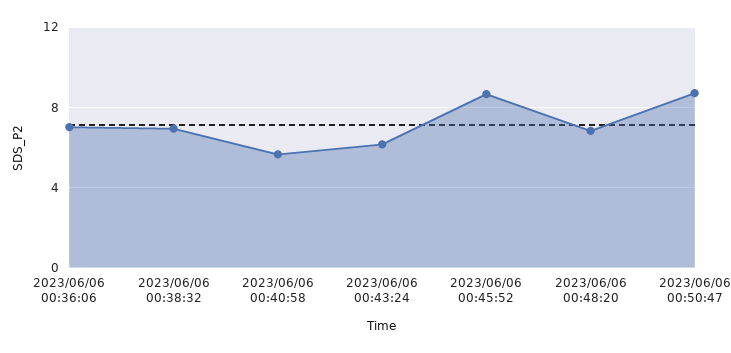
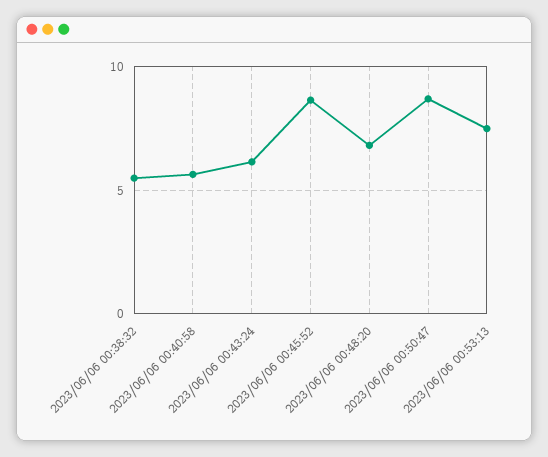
2023/06/06 00:36:06: 7 -> none
2023/06/06 00:38:32: 7 -> 5.5
2023/06/06 00:53:13: none -> 7.5

